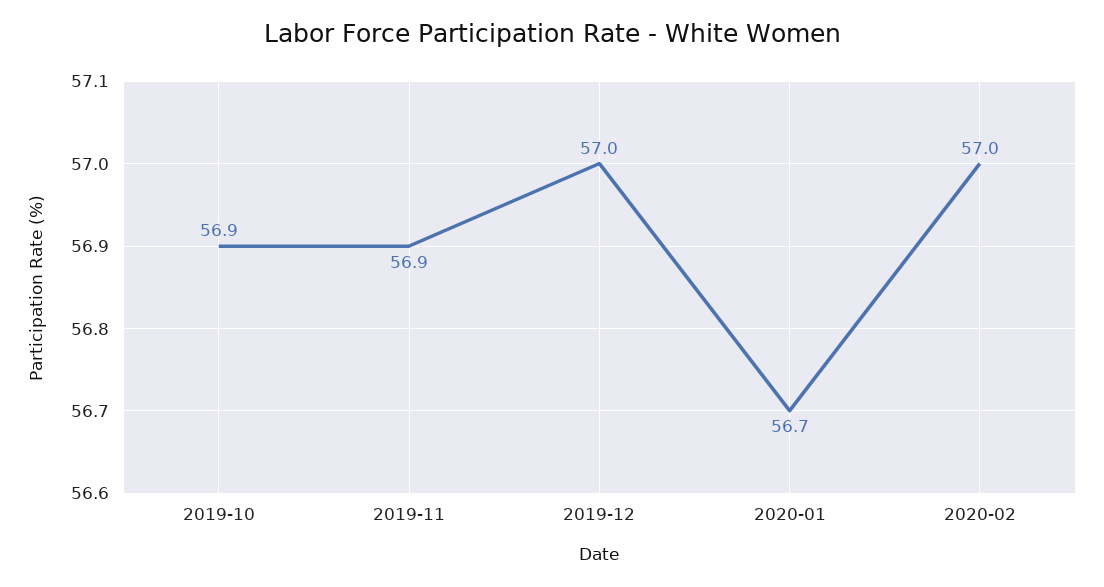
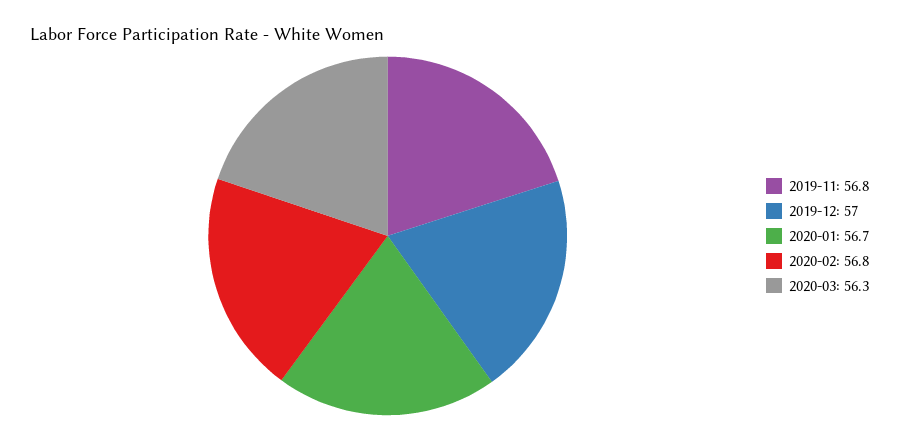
2019-10: 56.9 -> none
2019-11: 56.9 -> 56.8
2020-02: 57 -> 56.8
2020-03: none -> 56.3

